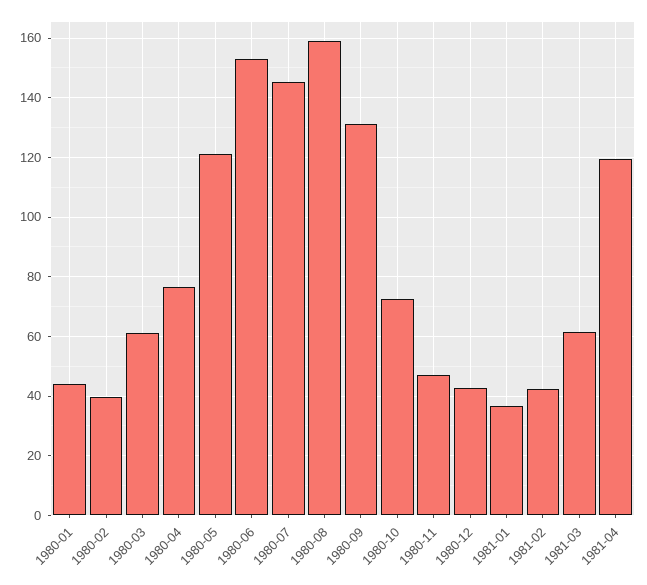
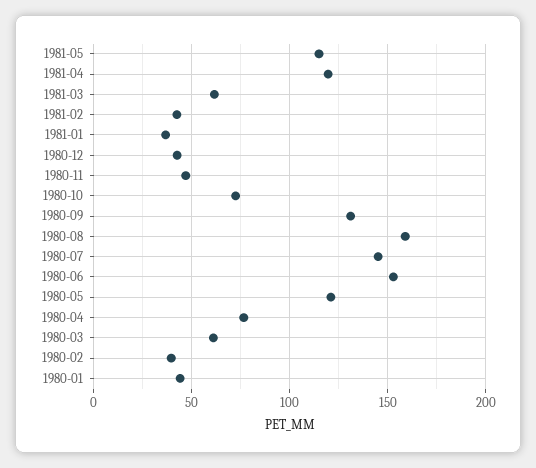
1981-05: none -> 115

